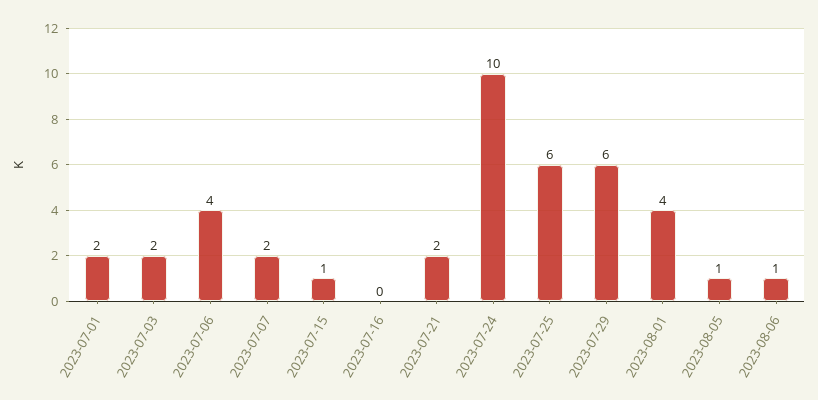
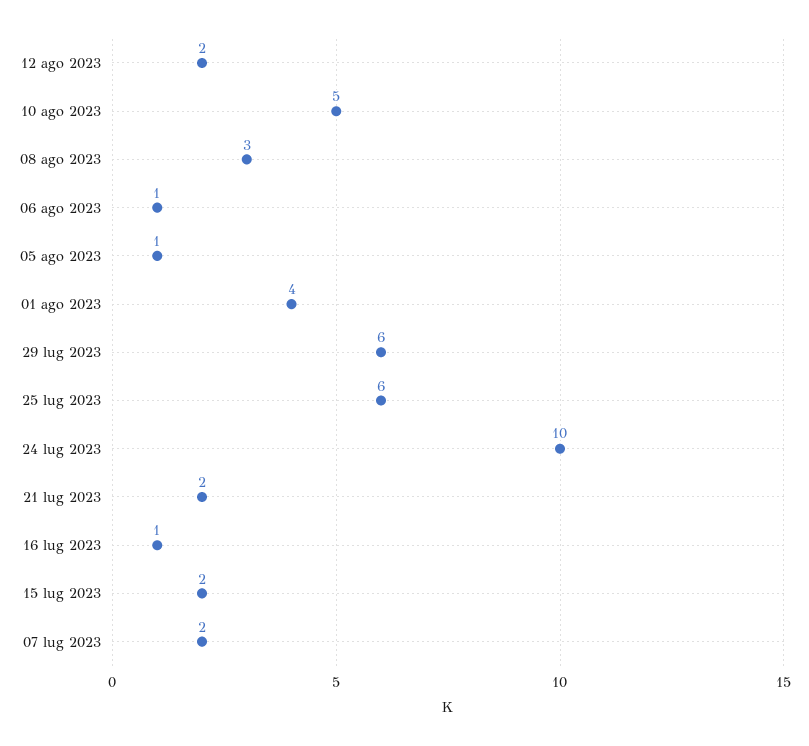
2023-07-01: 2 -> none
2023-07-03: 2 -> none
2023-07-06: 4 -> none
2023-07-15: 1 -> 2
2023-07-16: 0 -> 1
12 ago 2023: none -> 2
10 ago 2023: none -> 5
08 ago 2023: none -> 3

